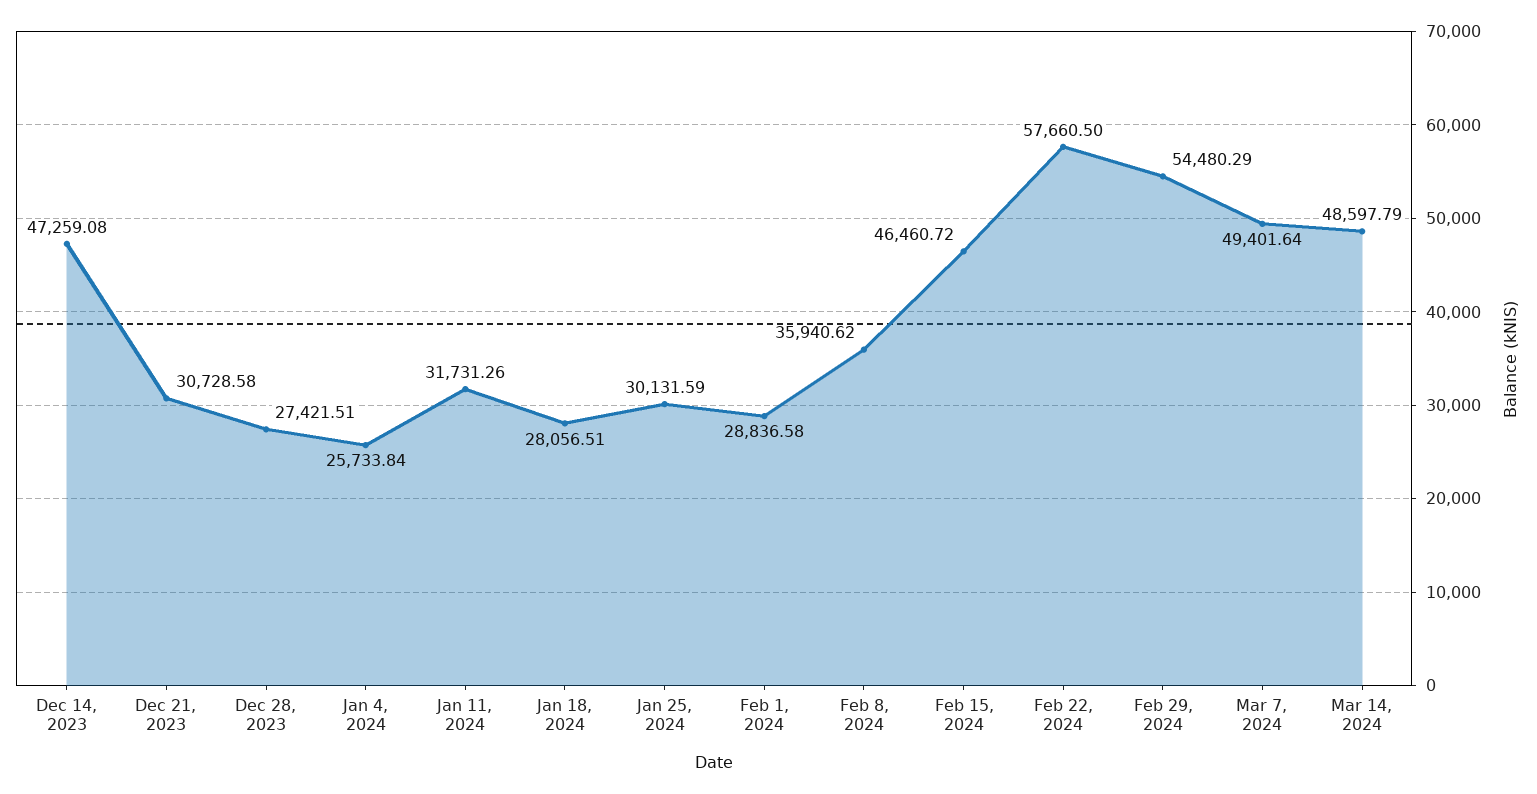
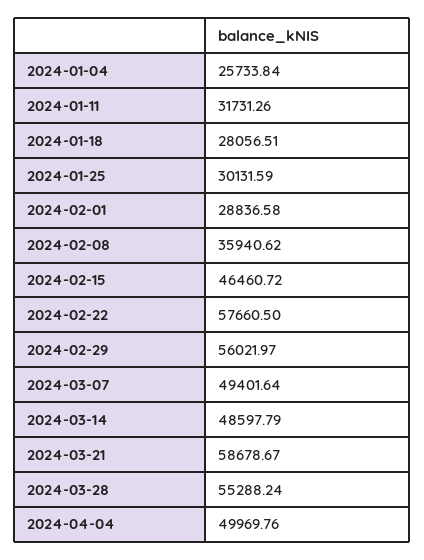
Dec 14, 2023: 47259.08 -> none
Dec 21, 2023: 30728.58 -> none
Dec 28, 2023: 27421.51 -> none
Feb 29, 2024: 54480.29 -> 56021.97
2024-03-21: none -> 58678.67
2024-03-28: none -> 55288.24
2024-04-04: none -> 49969.76

